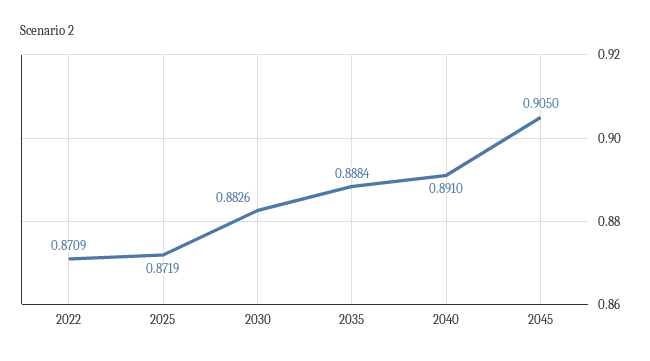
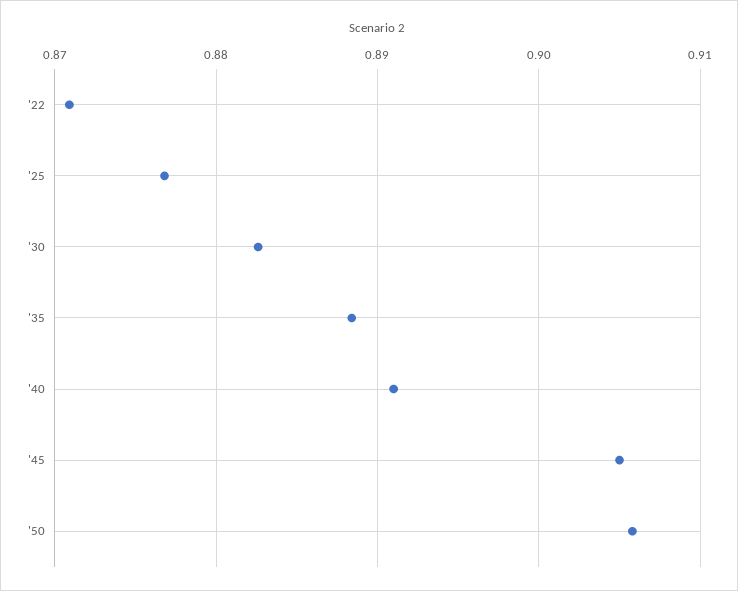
2025: 0.8719 -> 0.877
'50: none -> 0.906

